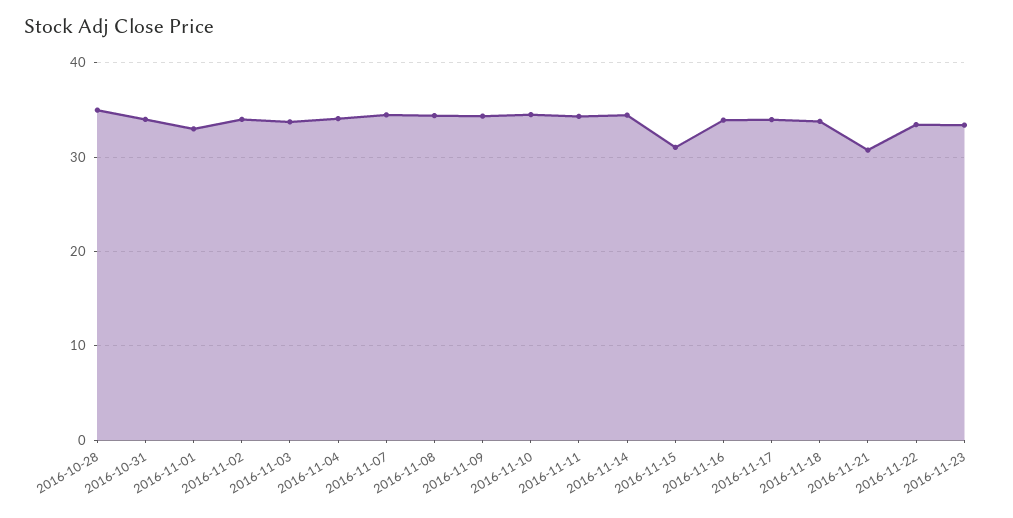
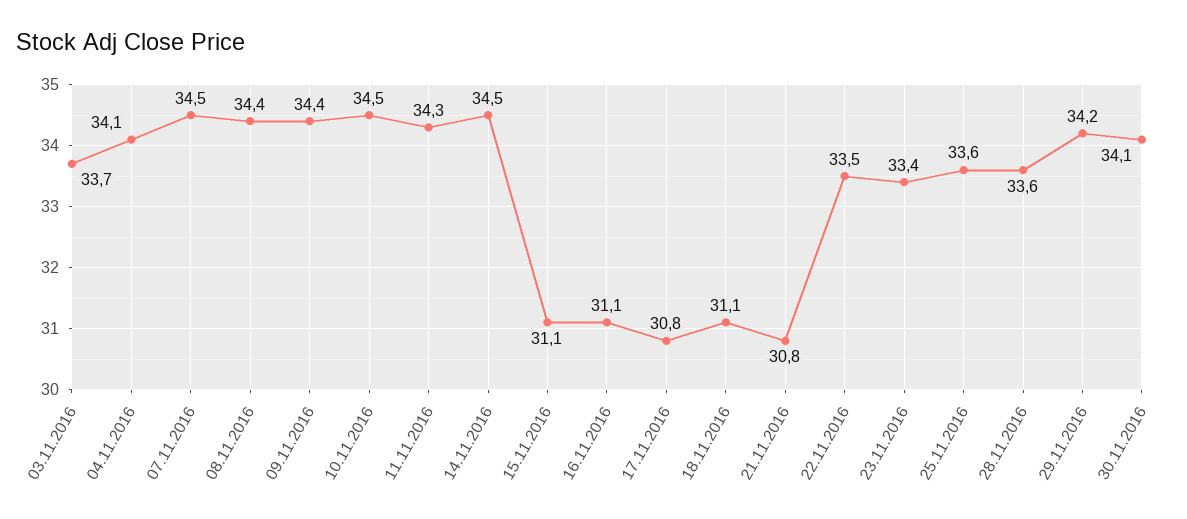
2016-10-28: 35 -> none
2016-10-31: 34 -> none
2016-11-01: 33 -> none
2016-11-02: 34 -> none
2016-11-16: 34 -> 31.1
2016-11-17: 34 -> 30.8
2016-11-18: 34 -> 31.1
25.11.2016: none -> 33.6
28.11.2016: none -> 33.6
29.11.2016: none -> 34.2
30.11.2016: none -> 34.1

